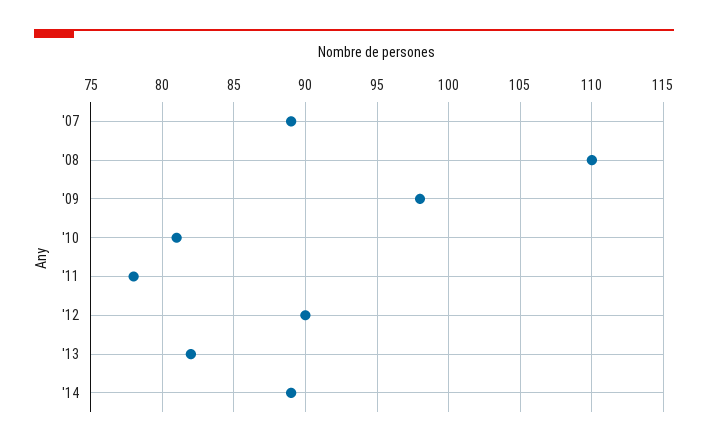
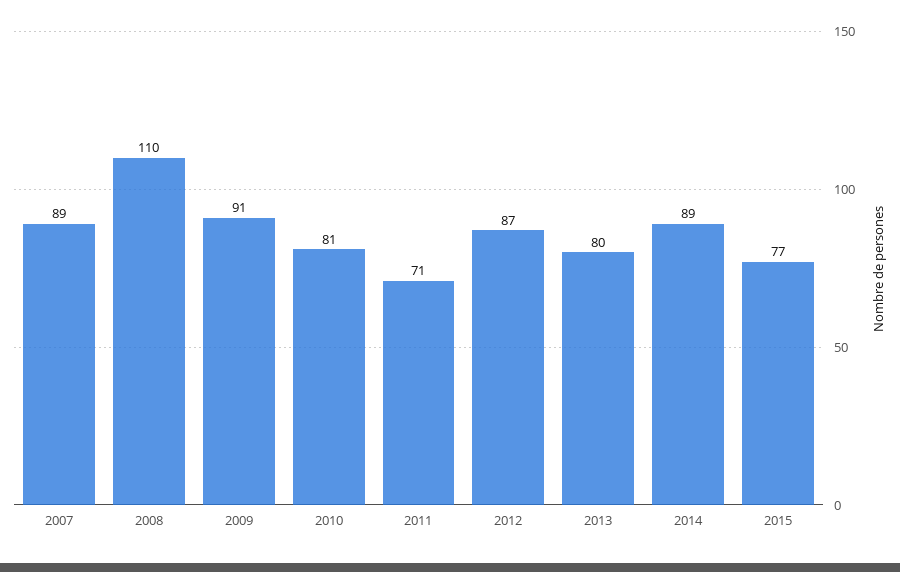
'09: 98 -> 91
'11: 78 -> 71
'12: 90 -> 87
'13: 82 -> 80
2015: none -> 77

